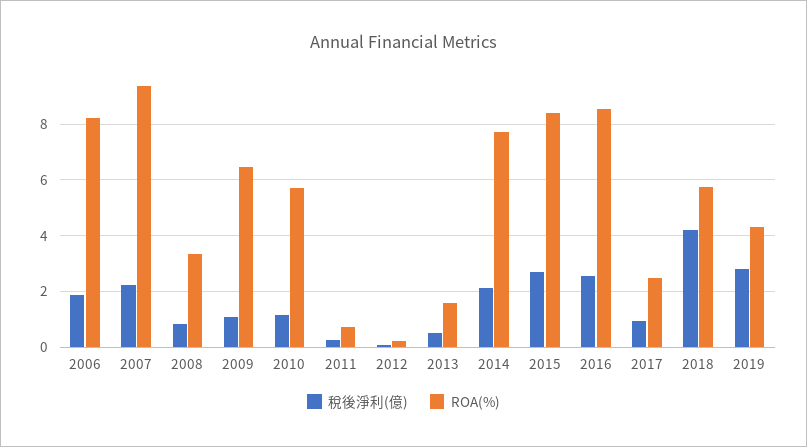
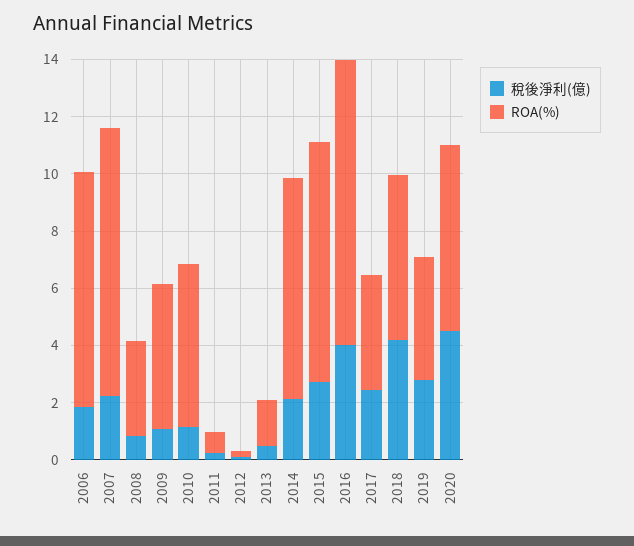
ROA(%), 2009: 6.5 -> 5
稅後淨利(億), 2016: 2.5 -> 4
ROA(%), 2016: 8.5 -> 10
稅後淨利(億), 2017: 1 -> 2.5
ROA(%), 2017: 2.5 -> 4
稅後淨利(億), 2020: none -> 4.5
ROA(%), 2020: none -> 6.5

